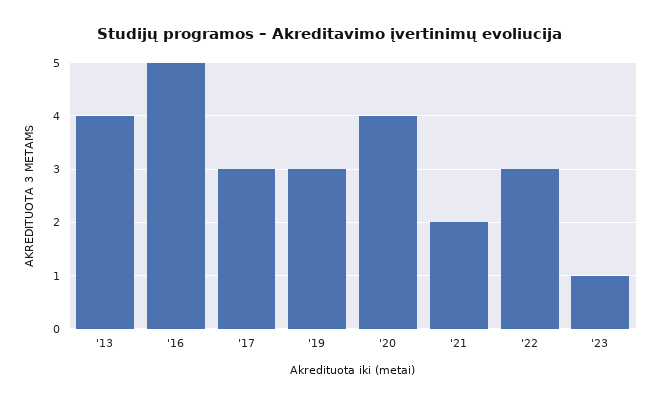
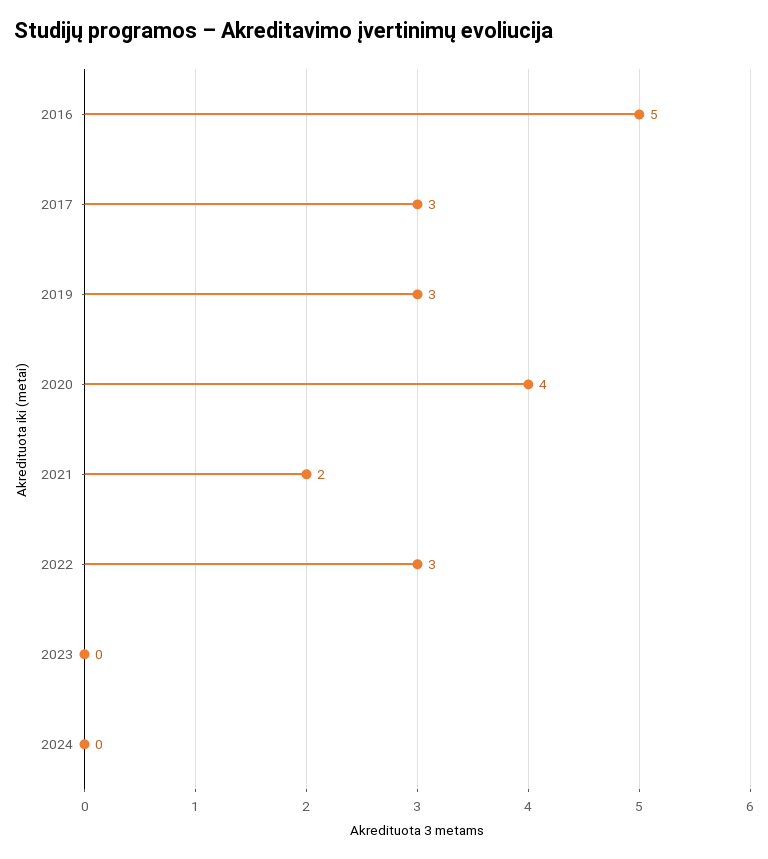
'13: 4 -> none
'23: 1 -> 0
2024: none -> 0

